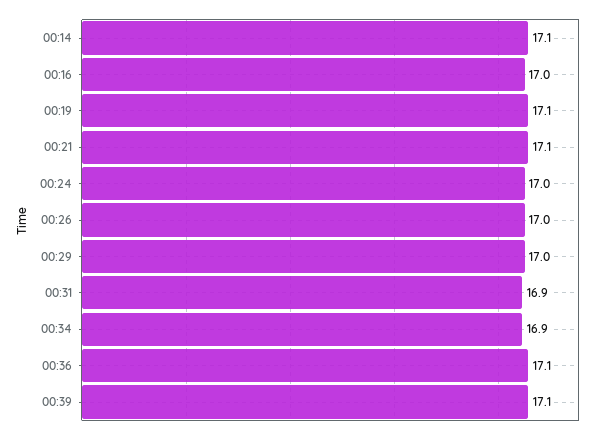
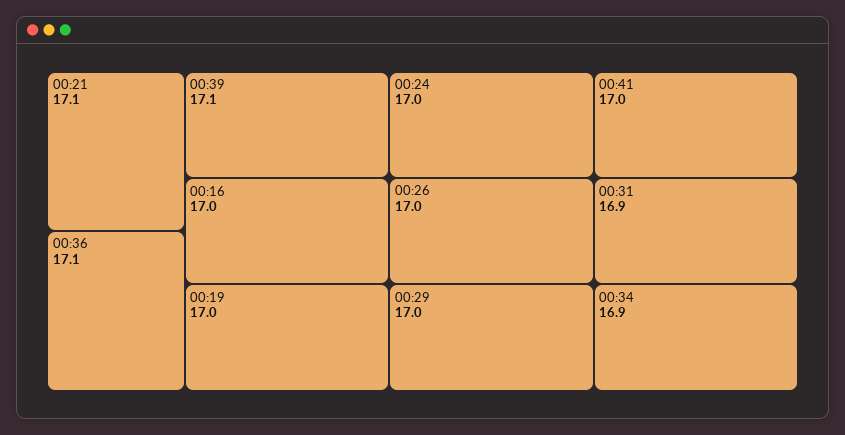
00:14: 17.1 -> none
00:19: 17.1 -> 17
00:41: none -> 17

